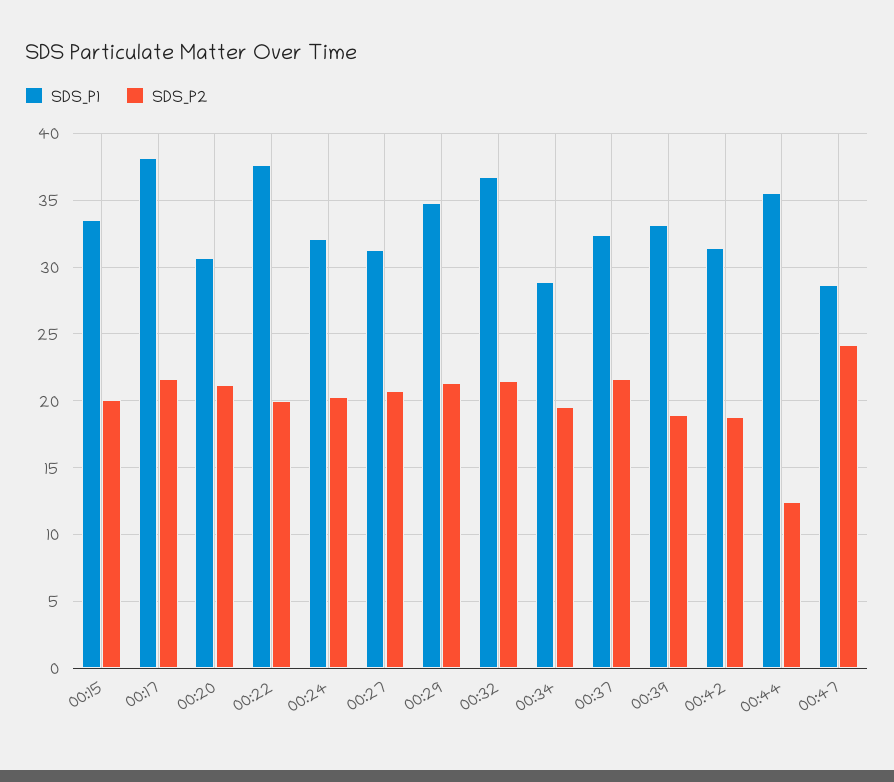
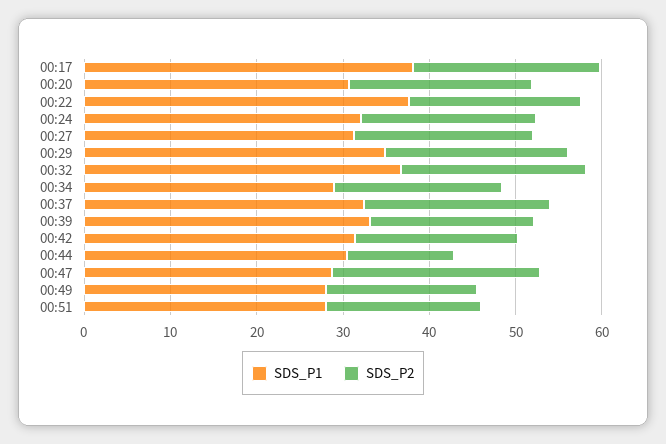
SDS_P1, 00:15: 33.5 -> none
SDS_P2, 00:15: 20 -> none
SDS_P1, 00:44: 35.5 -> 30
SDS_P1, 00:49: none -> 28
SDS_P2, 00:49: none -> 18
SDS_P1, 00:51: none -> 28
SDS_P2, 00:51: none -> 18

